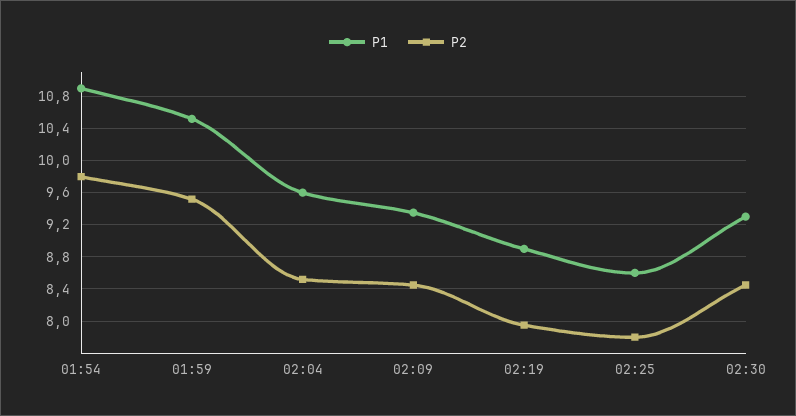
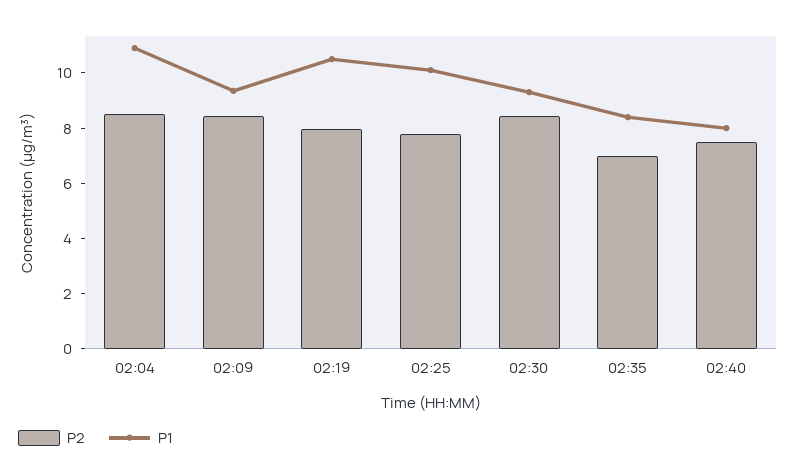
P1, 01:54: 10.9 -> none
P2, 01:54: 9.8 -> none
P1, 01:59: 10.5 -> none
P2, 01:59: 9.5 -> none
P1, 02:04: 9.6 -> 11
P1, 02:19: 8.9 -> 10.5
P1, 02:25: 8.6 -> 10
P2, 02:35: none -> 7
P1, 02:35: none -> 8.5
P2, 02:40: none -> 7.5
P1, 02:40: none -> 8

